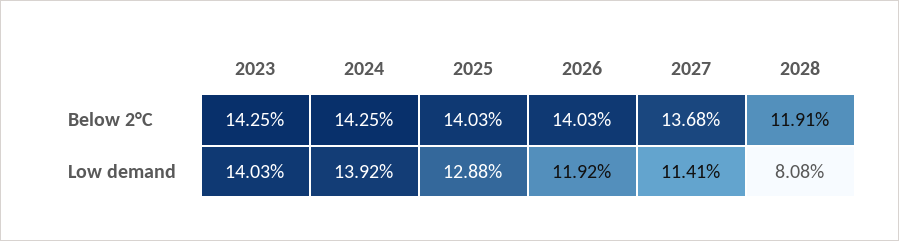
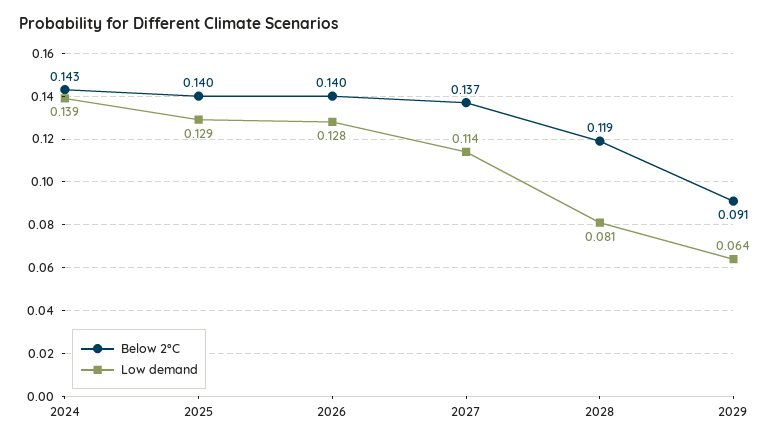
Below 2°C, 2023: 0.1425 -> none
Low demand, 2023: 0.1403 -> none
Low demand, 2026: 0.1192 -> 0.128
Below 2°C, 2029: none -> 0.091
Low demand, 2029: none -> 0.064

